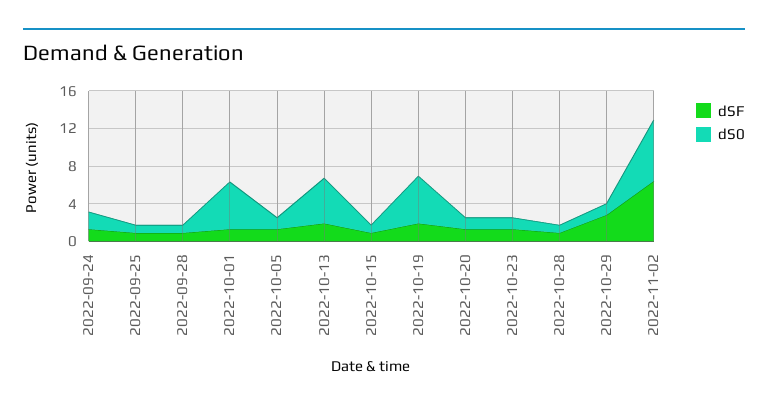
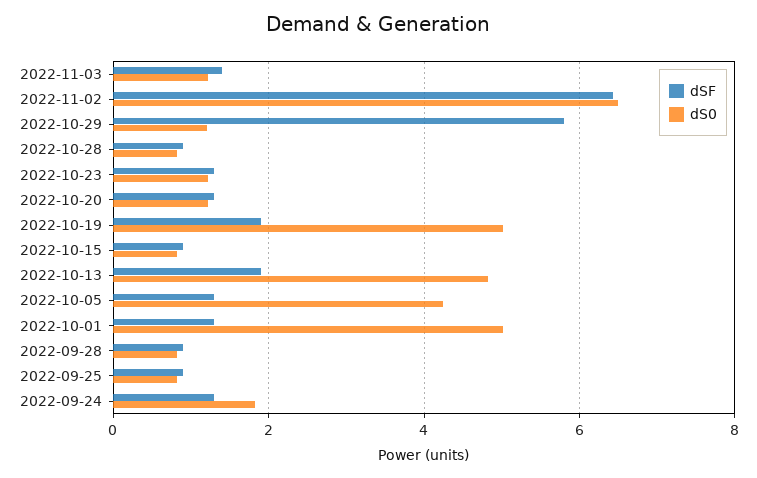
dS0, 2022-10-05: 1 -> 4.2
dSF, 2022-10-29: 3 -> 5.8
dSF, 2022-11-03: none -> 1.4
dS0, 2022-11-03: none -> 1.2

